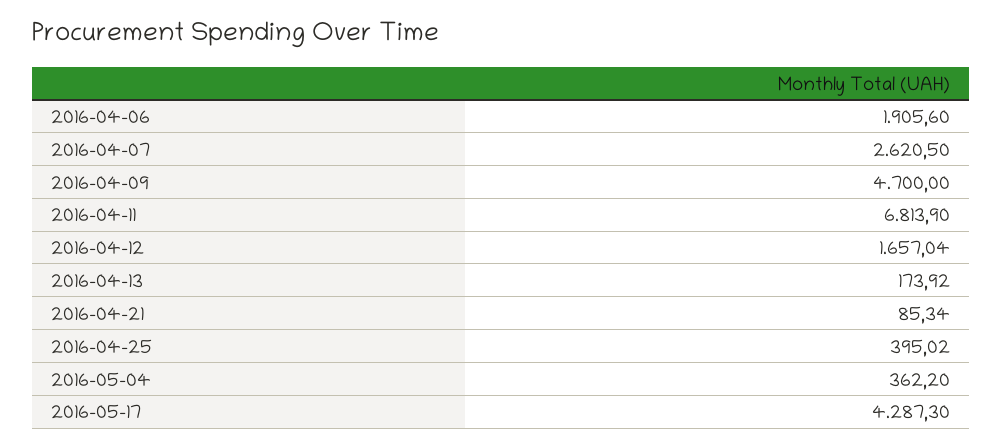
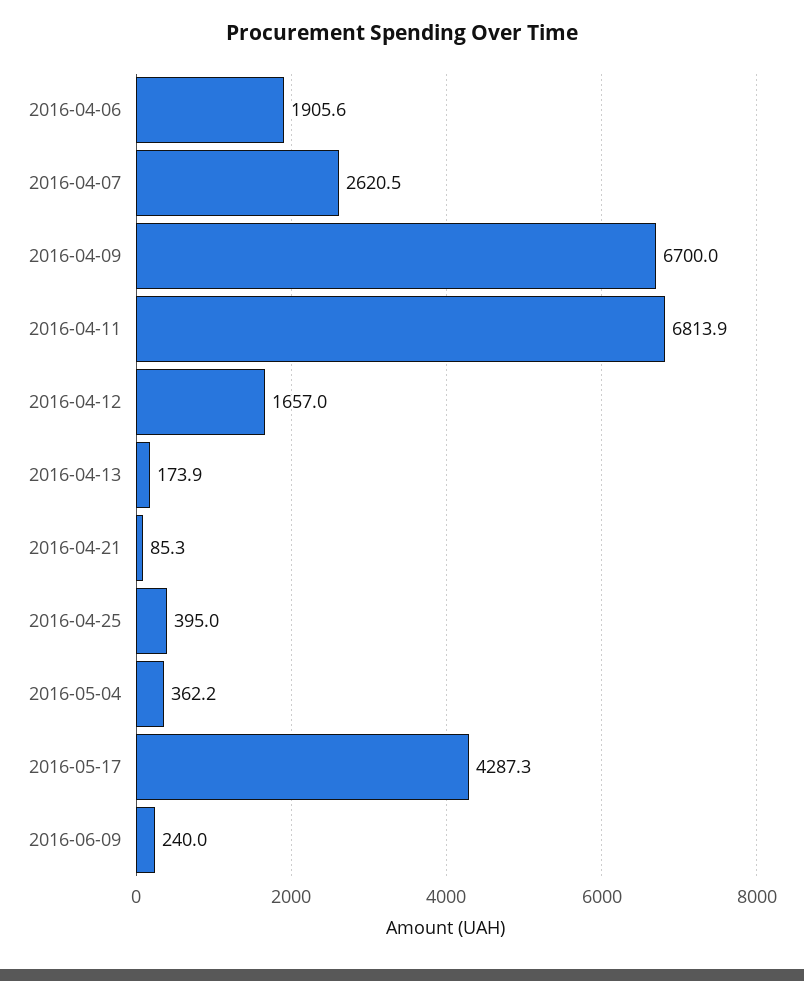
2016-04-09: 4700 -> 6700
2016-06-09: none -> 240

